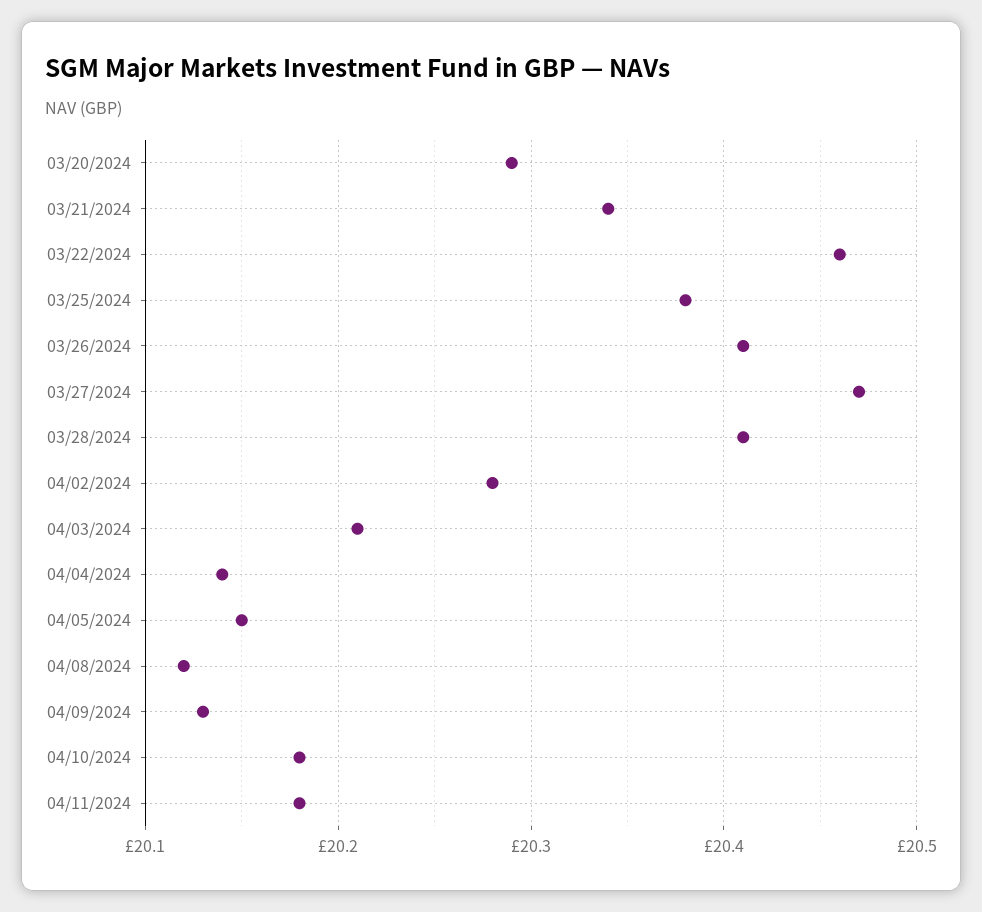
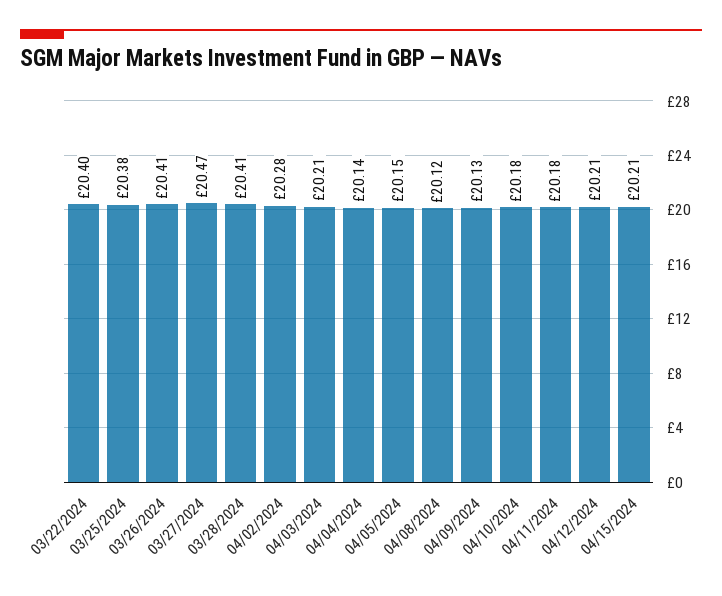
03/20/2024: 20.29 -> none
03/21/2024: 20.34 -> none
03/22/2024: 20.46 -> 20.4
04/12/2024: none -> 20.21
04/15/2024: none -> 20.21

